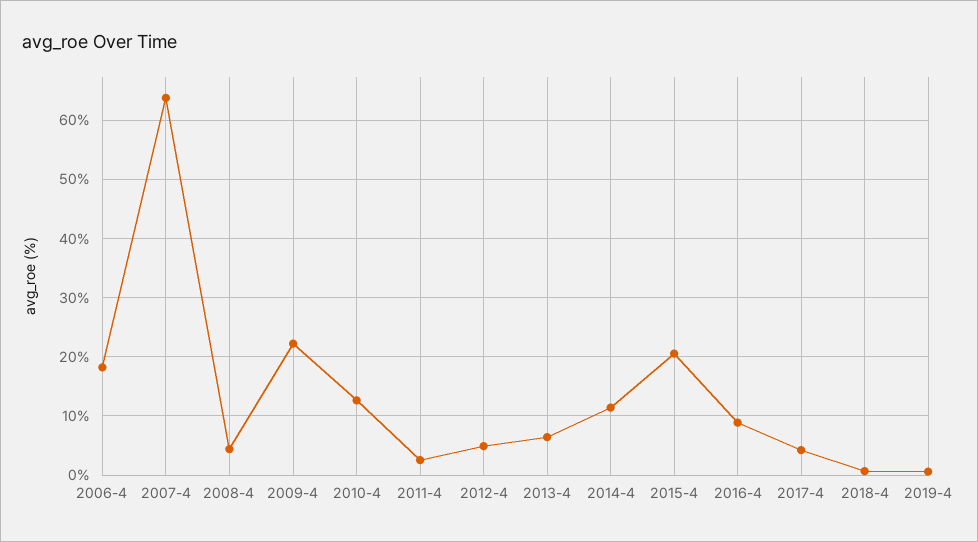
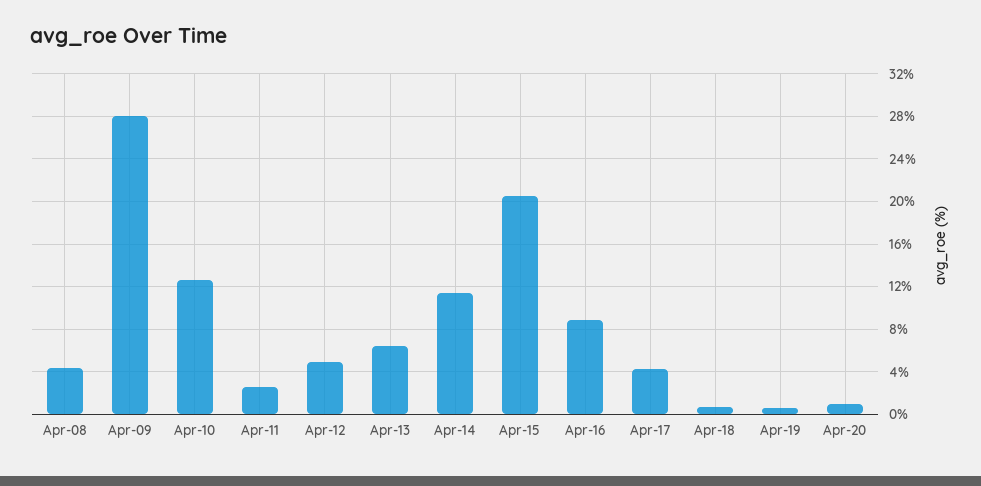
2006-4: 18 -> none
2007-4: 64 -> none
2009-4: 22 -> 28
Apr-20: none -> 1

